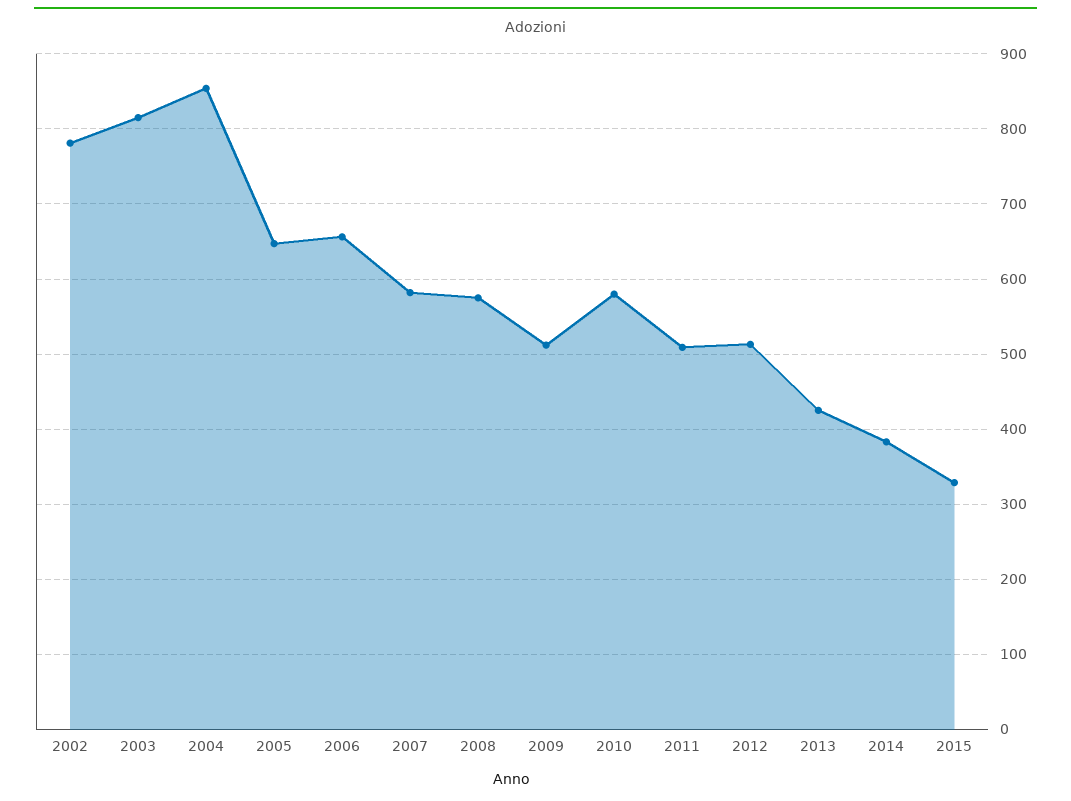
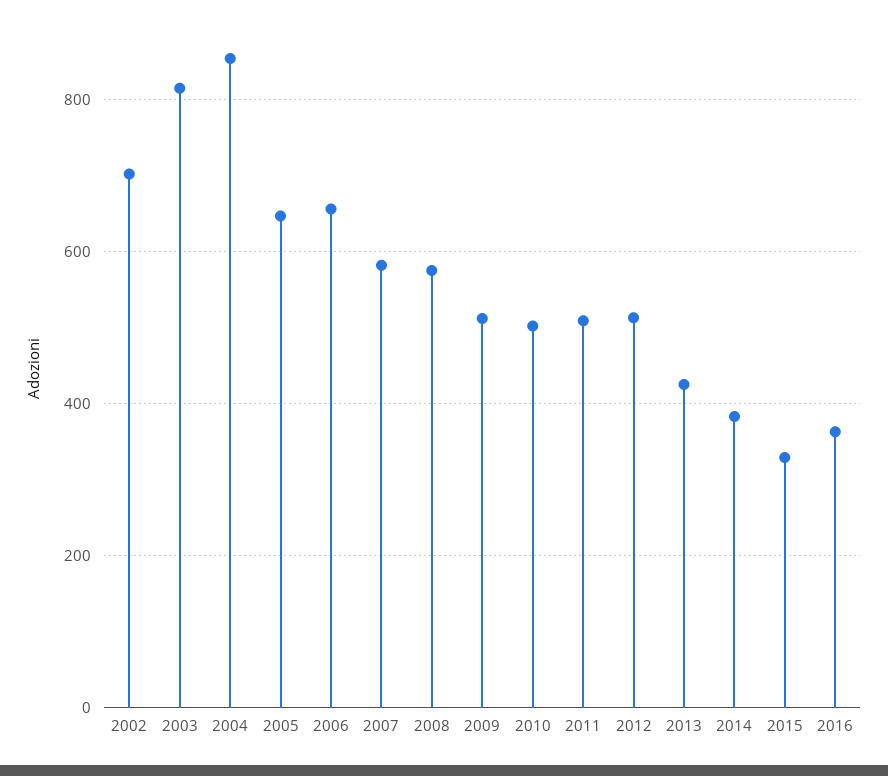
2002: 780 -> 700
2010: 580 -> 500
2016: none -> 360

